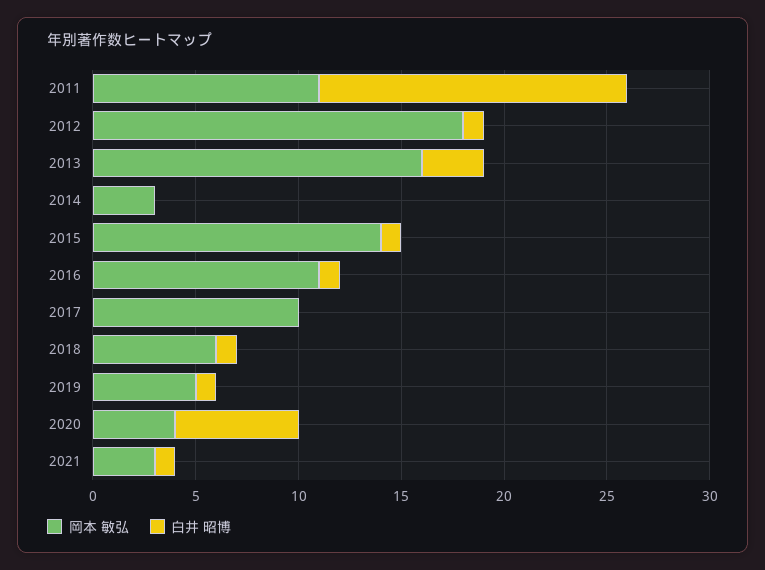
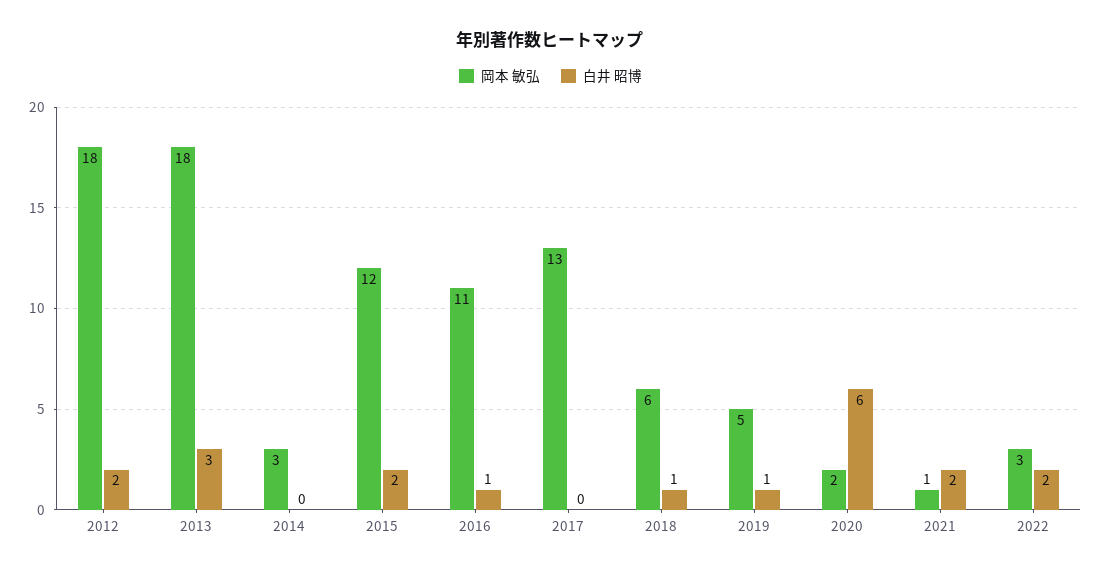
岡本 敏弘, 2011: 11 -> none
白井 昭博, 2011: 15 -> none
白井 昭博, 2012: 1 -> 2
岡本 敏弘, 2013: 16 -> 18
岡本 敏弘, 2015: 14 -> 12
白井 昭博, 2015: 1 -> 2
岡本 敏弘, 2017: 10 -> 13
岡本 敏弘, 2020: 4 -> 2
岡本 敏弘, 2021: 3 -> 1
白井 昭博, 2021: 1 -> 2
岡本 敏弘, 2022: none -> 3
白井 昭博, 2022: none -> 2

